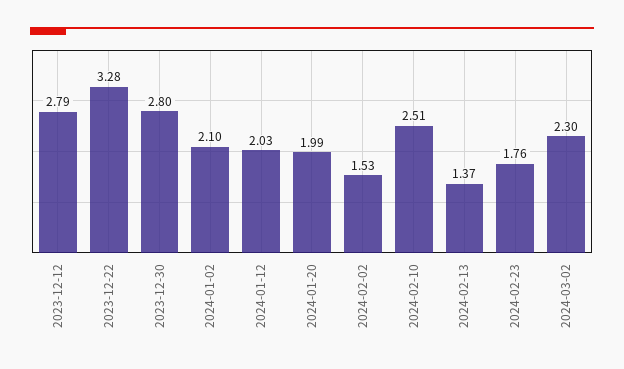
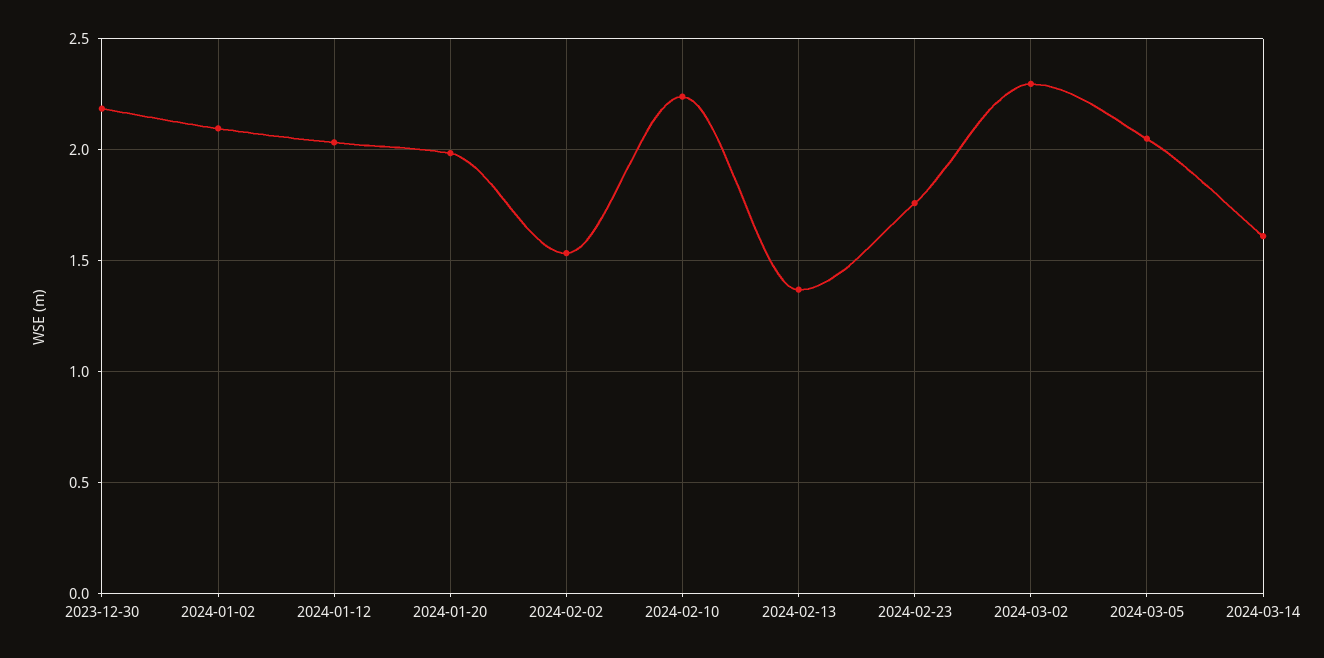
2023-12-12: 2.79 -> none
2023-12-22: 3.28 -> none
2023-12-30: 2.8 -> 2.2
2024-02-10: 2.51 -> 2.25
2024-03-05: none -> 2.05
2024-03-14: none -> 1.6

